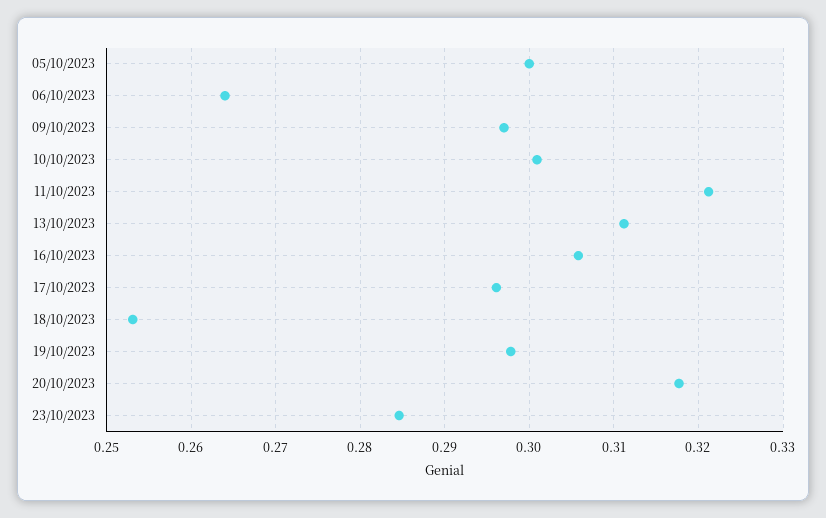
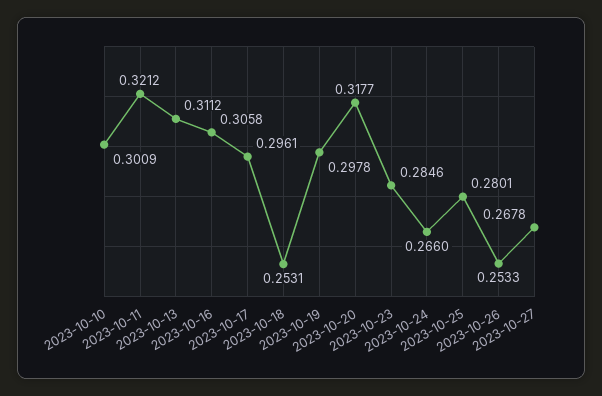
05/10/2023: 0.3 -> none
06/10/2023: 0.264 -> none
09/10/2023: 0.297 -> none
2023-10-24: none -> 0.266
2023-10-25: none -> 0.2801
2023-10-26: none -> 0.2533
2023-10-27: none -> 0.2678

